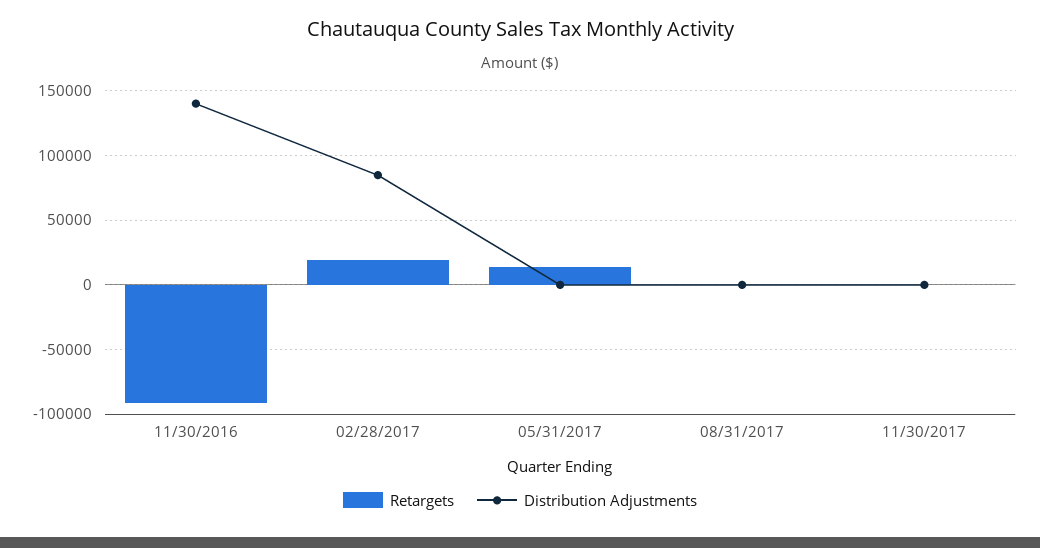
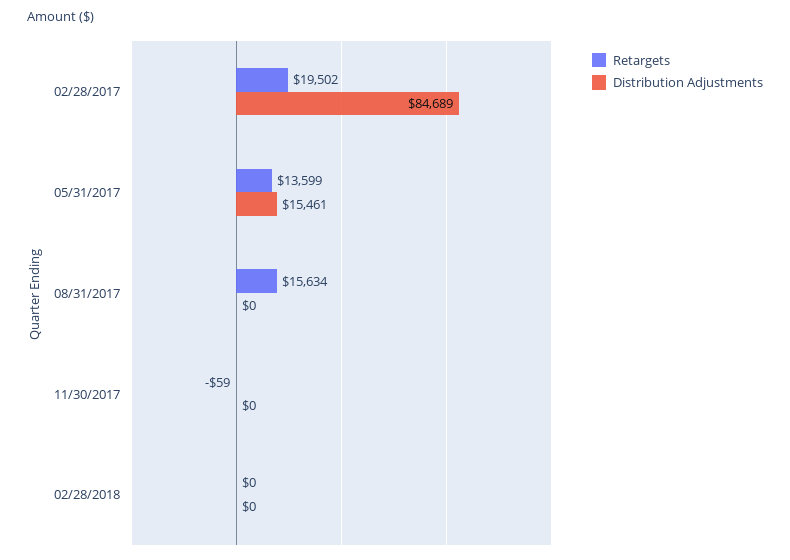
Retargets, 11/30/2016: -90000 -> none
Distribution Adjustments, 11/30/2016: 140000 -> none
Distribution Adjustments, 05/31/2017: 0 -> 15461
Retargets, 08/31/2017: 0 -> 15634
Retargets, 02/28/2018: none -> 0
Distribution Adjustments, 02/28/2018: none -> 0

